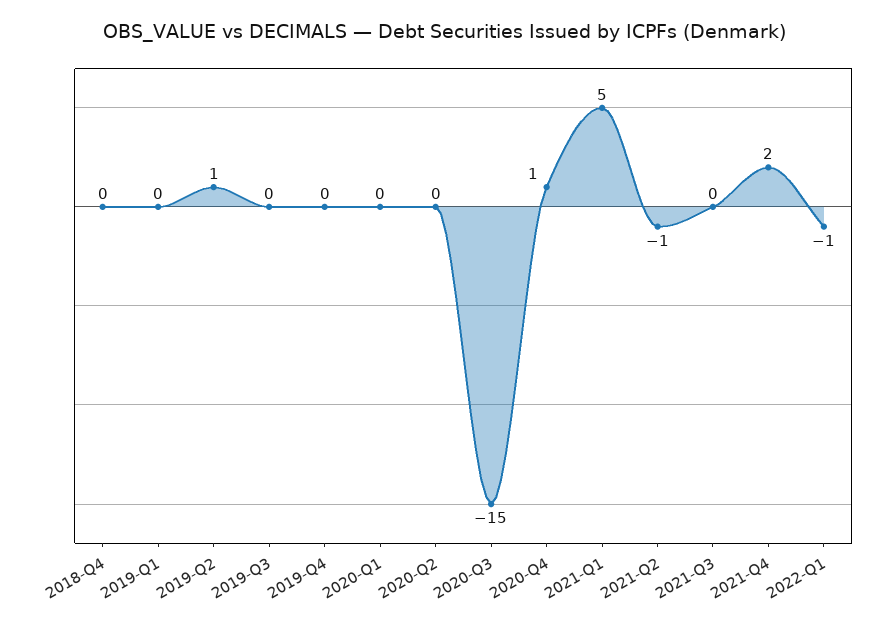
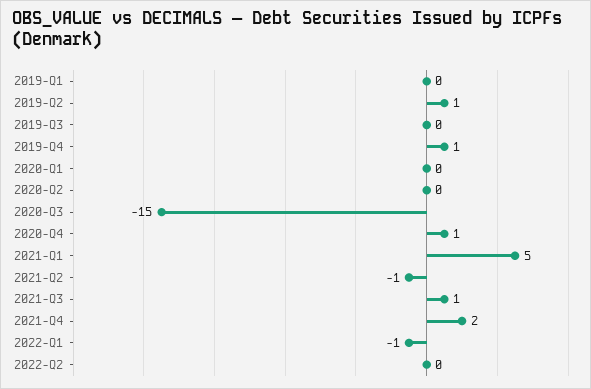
2018-Q4: 0 -> none
2019-Q4: 0 -> 1
2021-Q3: 0 -> 1
2022-Q2: none -> 0

